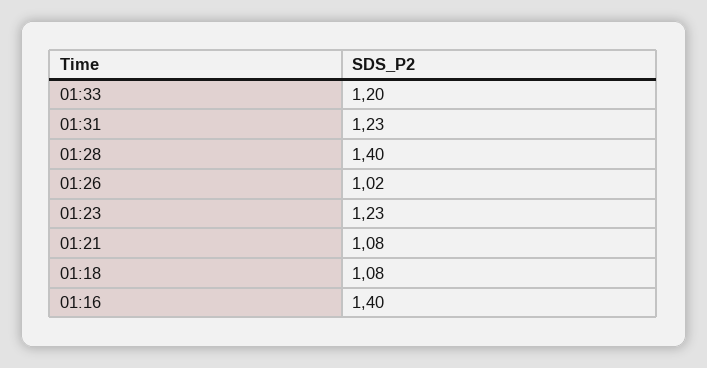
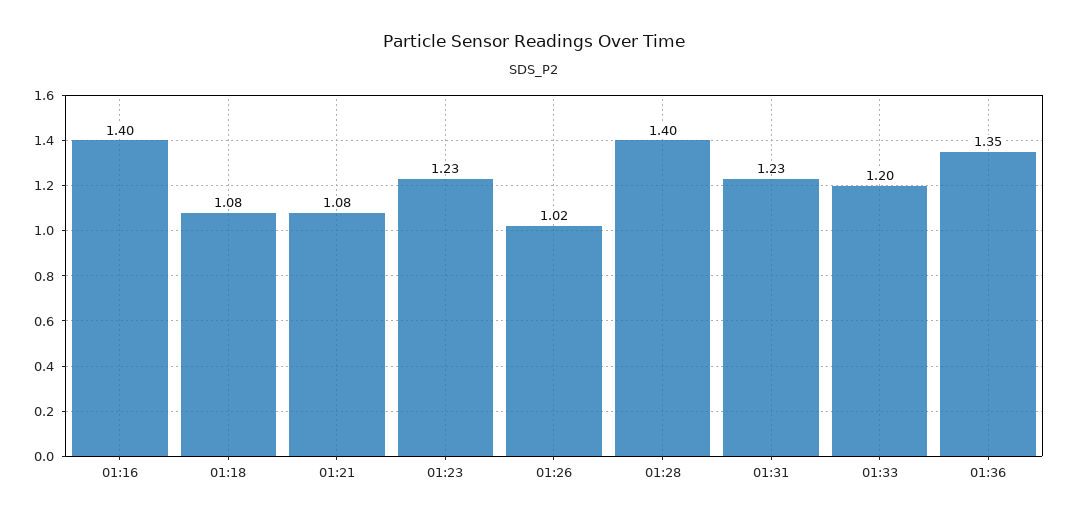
01:36: none -> 1.35

